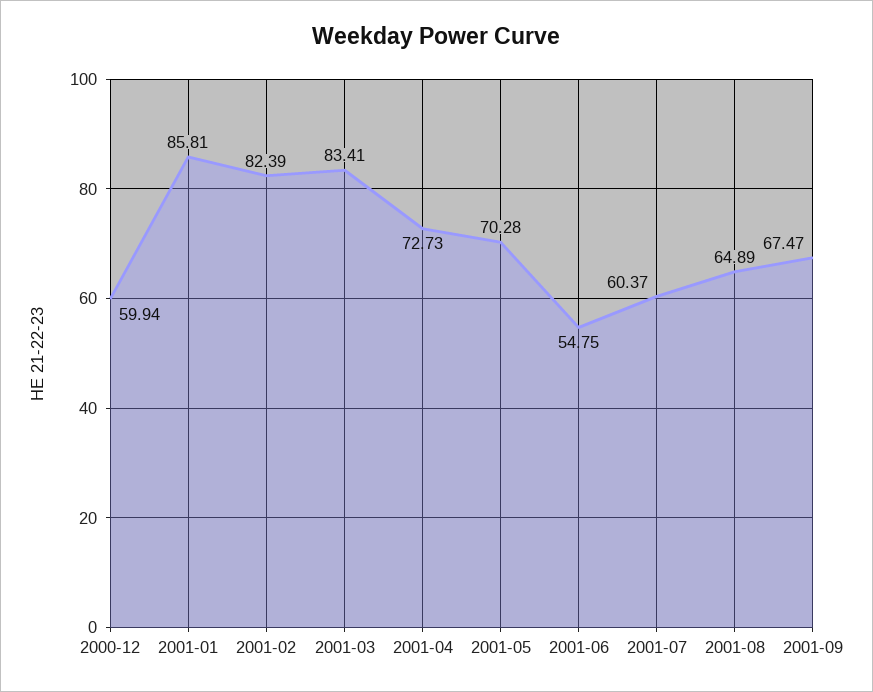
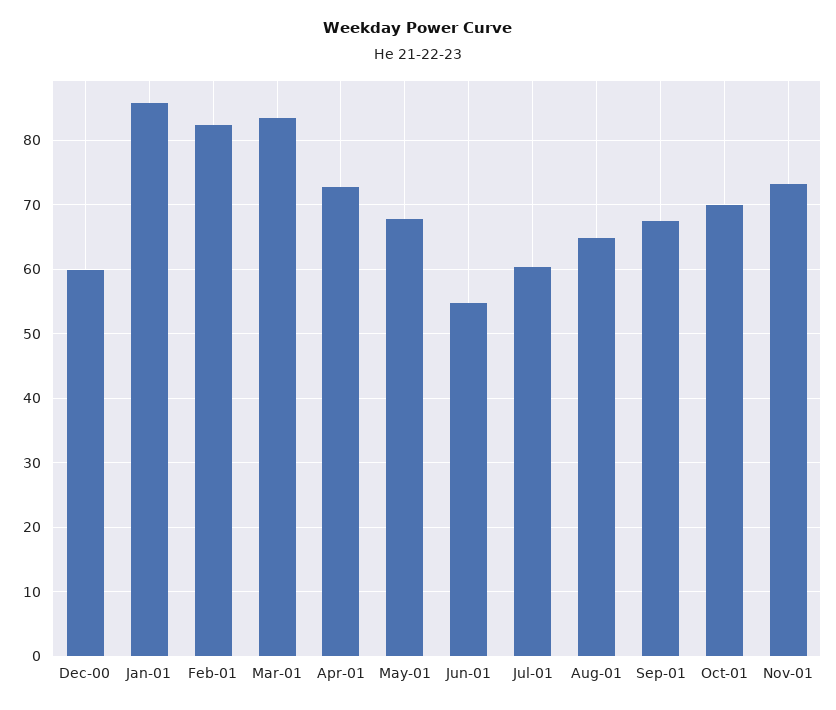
2001-05: 70.28 -> 68
Oct-01: none -> 70
Nov-01: none -> 73

